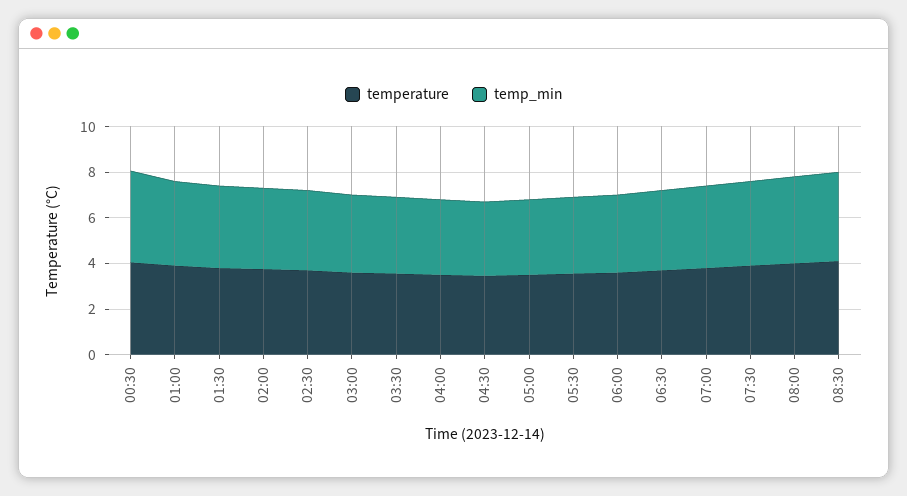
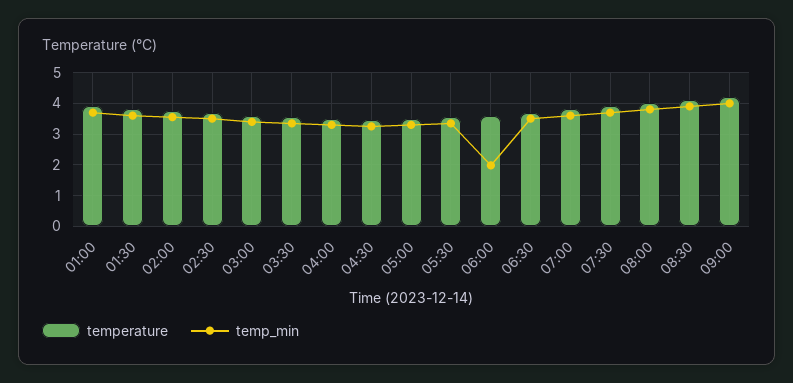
temperature, 00:30: 4 -> none
temp_min, 00:30: 4 -> none
temp_min, 06:00: 3.5 -> 2
temperature, 09:00: none -> 4.2
temp_min, 09:00: none -> 4

